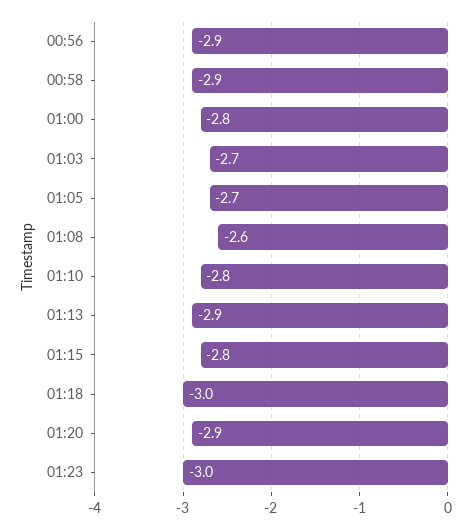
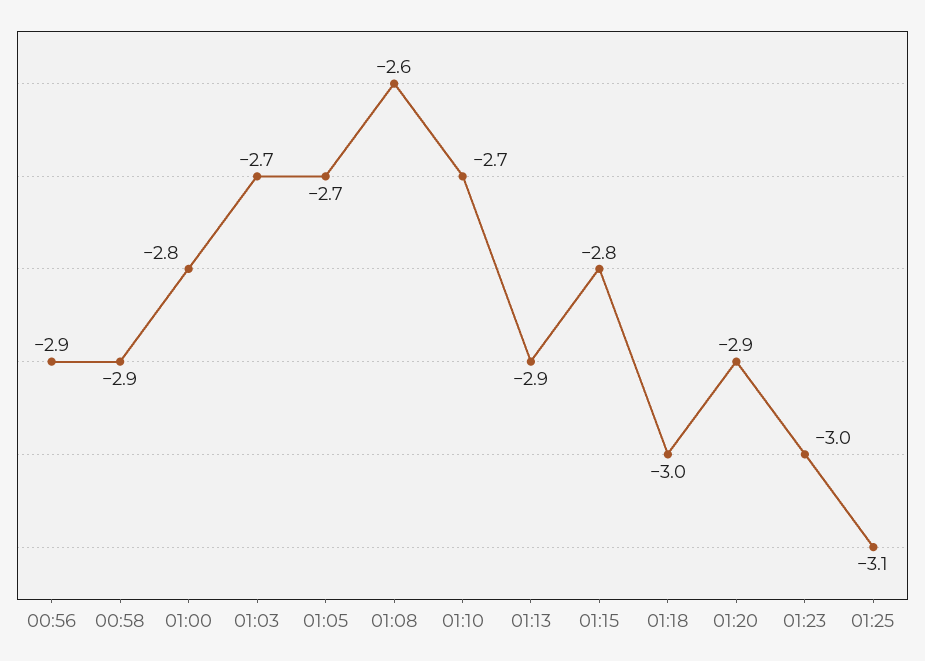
01:10: -2.8 -> -2.7
01:25: none -> -3.1

